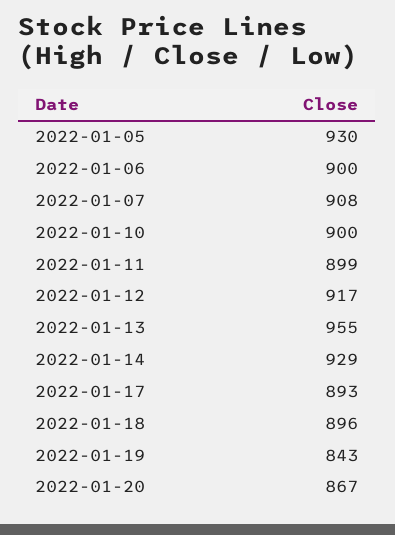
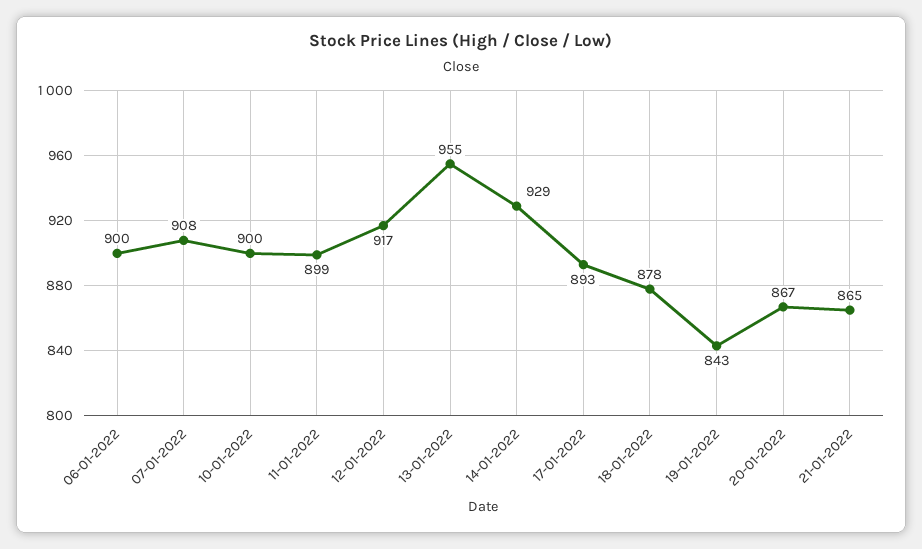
2022-01-05: 930 -> none
2022-01-18: 896 -> 878
21-01-2022: none -> 865

